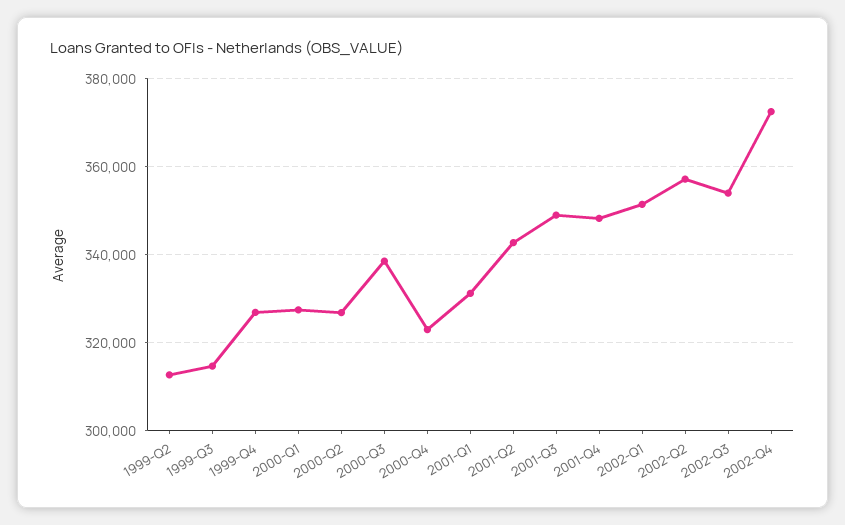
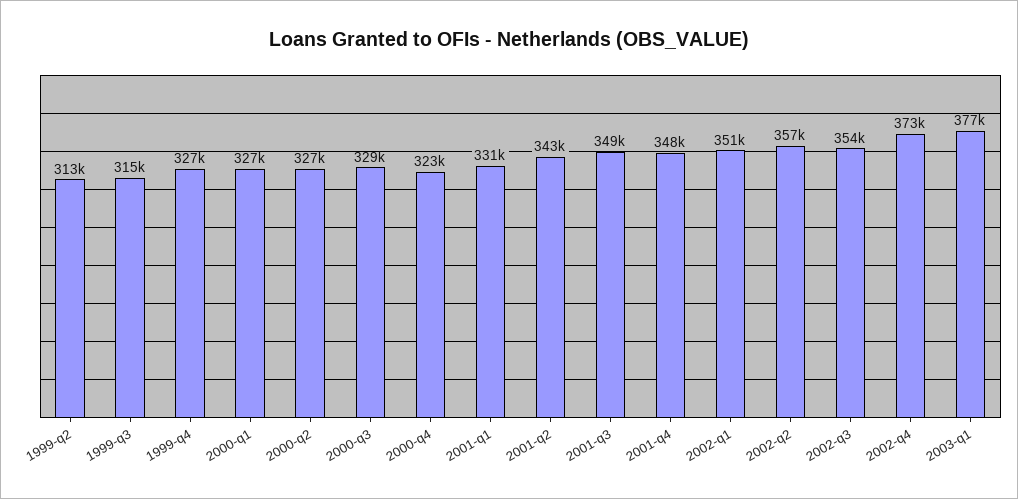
2000-Q3: 338000 -> 329000
2003-q1: none -> 377000

